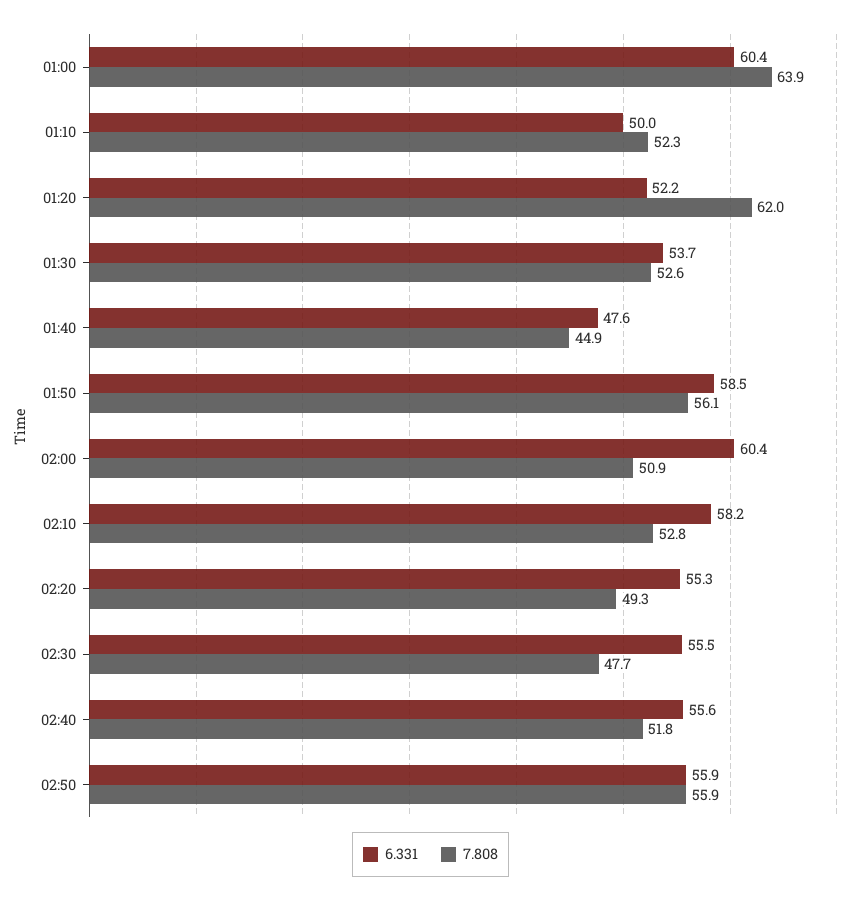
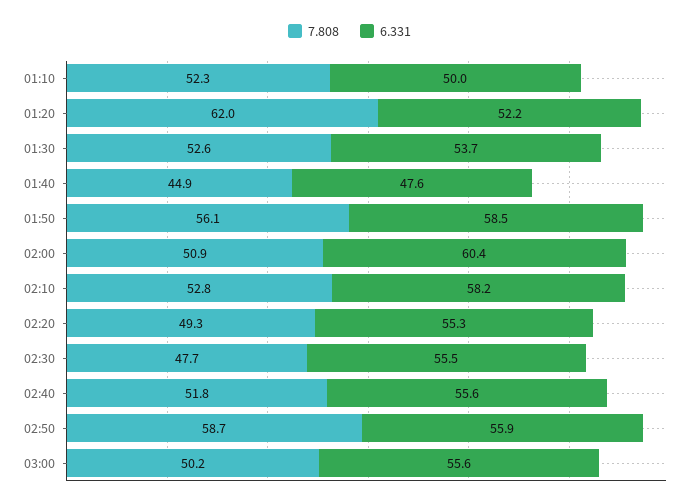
6.331, 01:00: 60.4 -> none
7.808, 01:00: 63.9 -> none
7.808, 02:50: 55.9 -> 58.7
7.808, 03:00: none -> 50.2
6.331, 03:00: none -> 55.6

